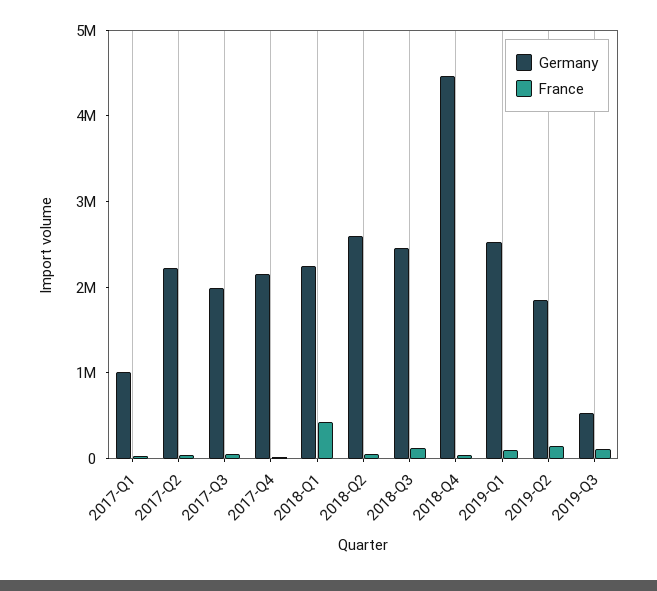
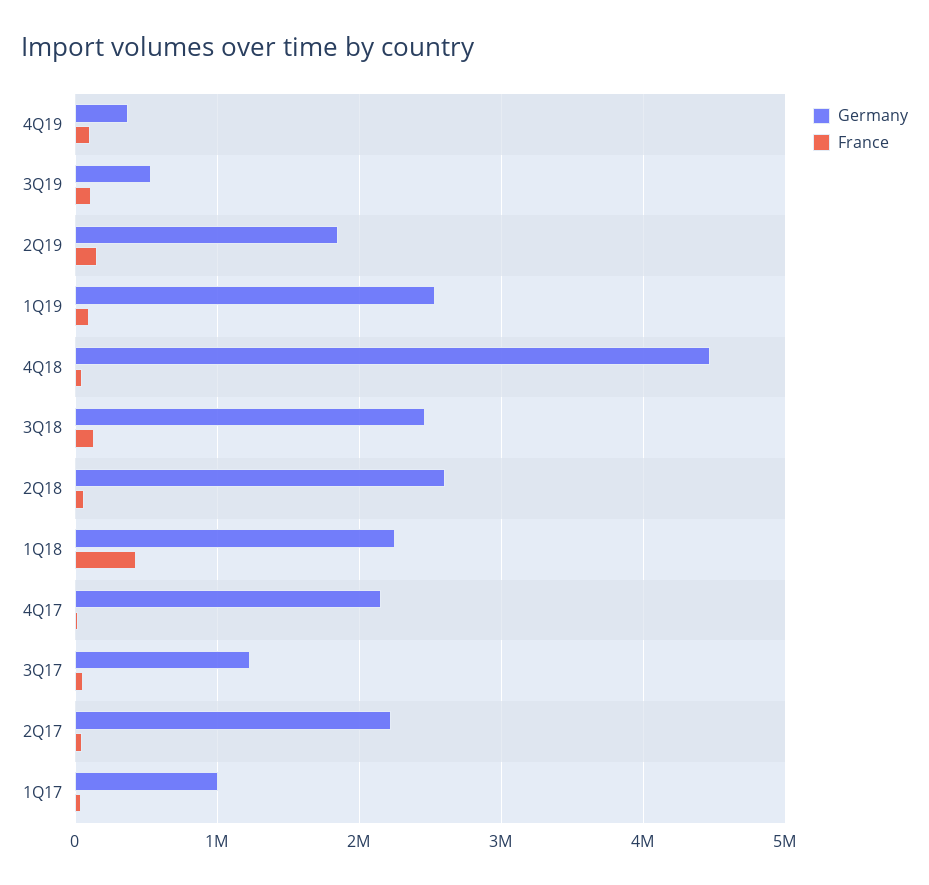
Germany, 2017-Q3: 2000000 -> 1200000
Germany, 4Q19: none -> 400000
France, 4Q19: none -> 100000

